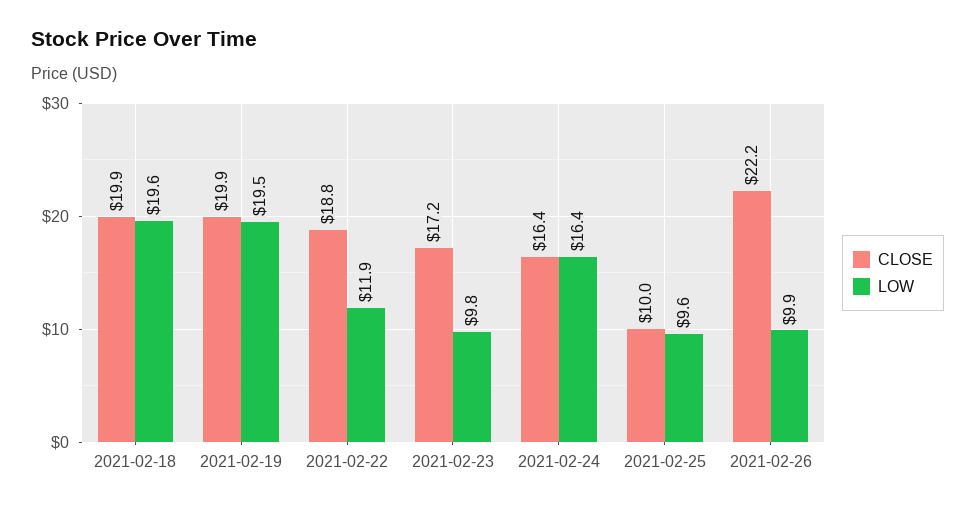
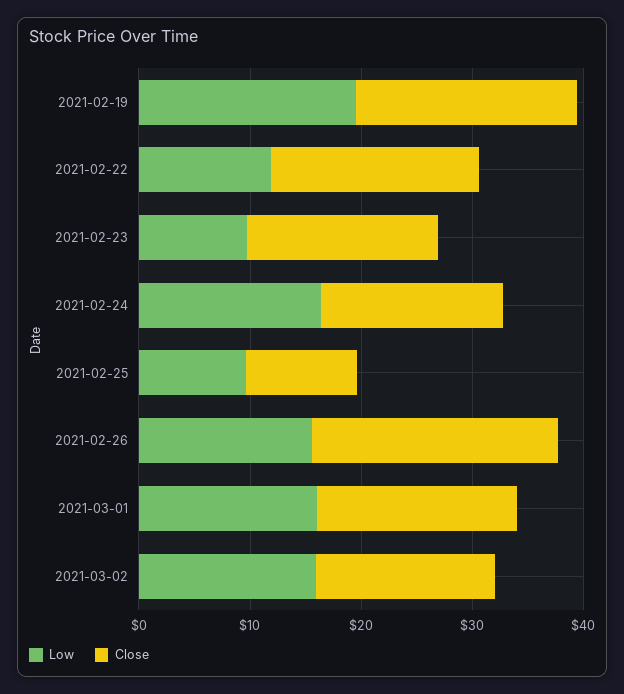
CLOSE, 2021-02-18: 19.9 -> none
LOW, 2021-02-18: 19.6 -> none
LOW, 2021-02-26: 9.9 -> 16
LOW, 2021-03-01: none -> 16
CLOSE, 2021-03-01: none -> 18
LOW, 2021-03-02: none -> 16
CLOSE, 2021-03-02: none -> 16

